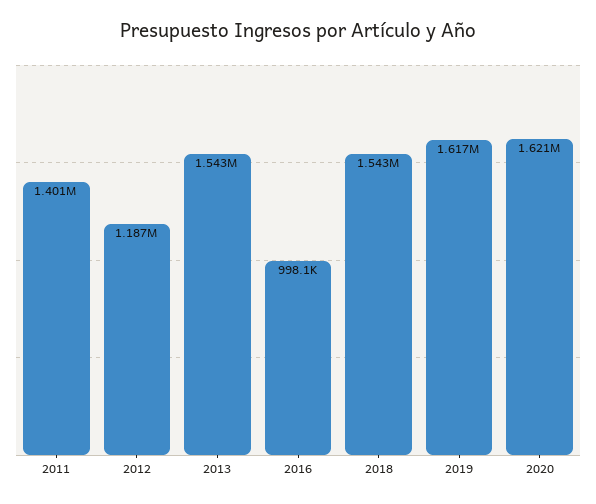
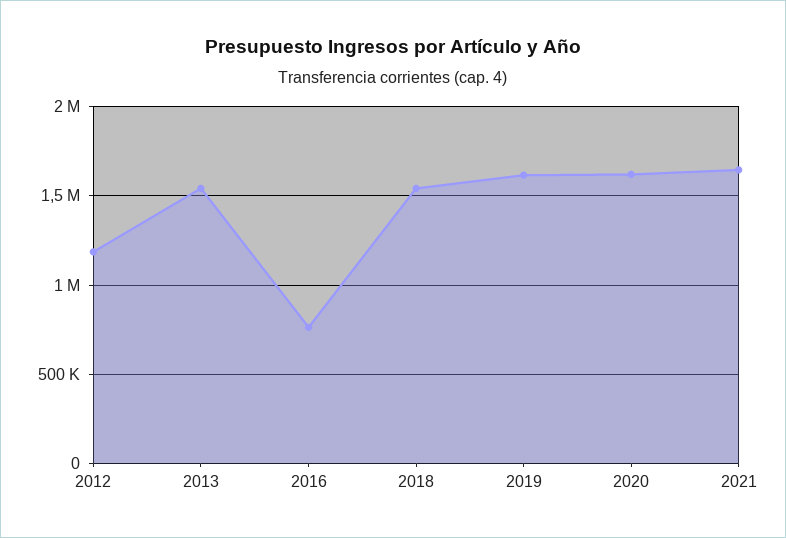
2011: 1401000 -> none
2016: 998100 -> 750000
2021: none -> 1650000

